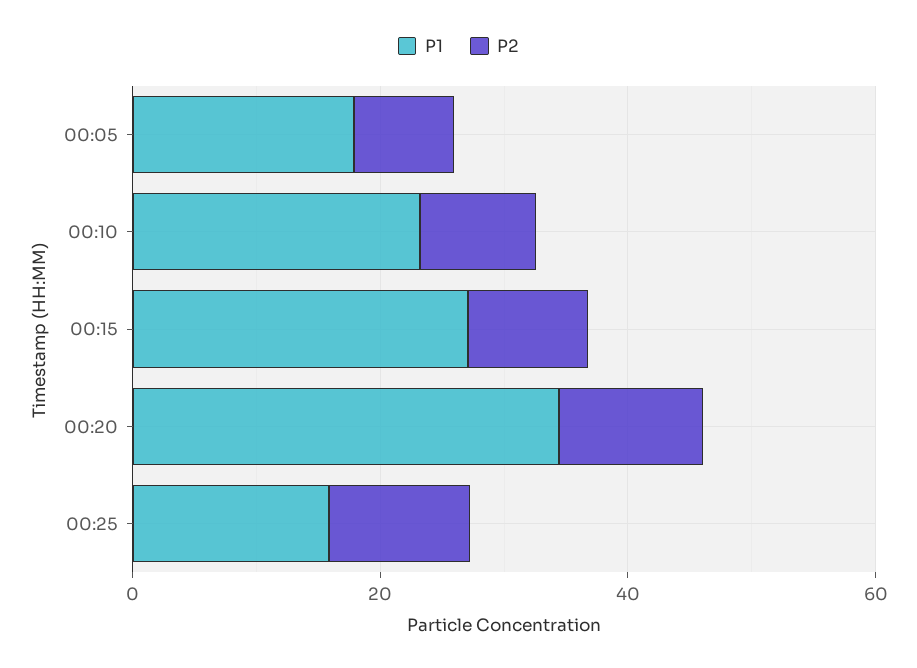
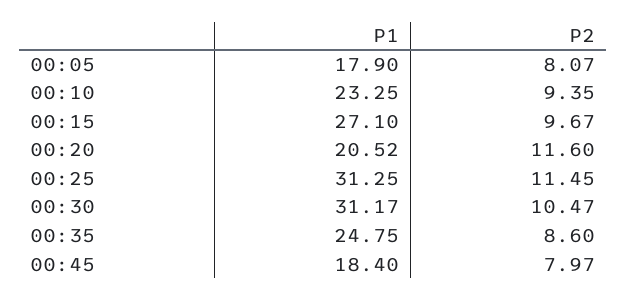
P1, 00:20: 35 -> 20.52
P1, 00:25: 15 -> 31.25
P1, 00:30: none -> 31.17
P2, 00:30: none -> 10.47
P1, 00:35: none -> 24.75
P2, 00:35: none -> 8.6
P1, 00:45: none -> 18.4
P2, 00:45: none -> 7.97

